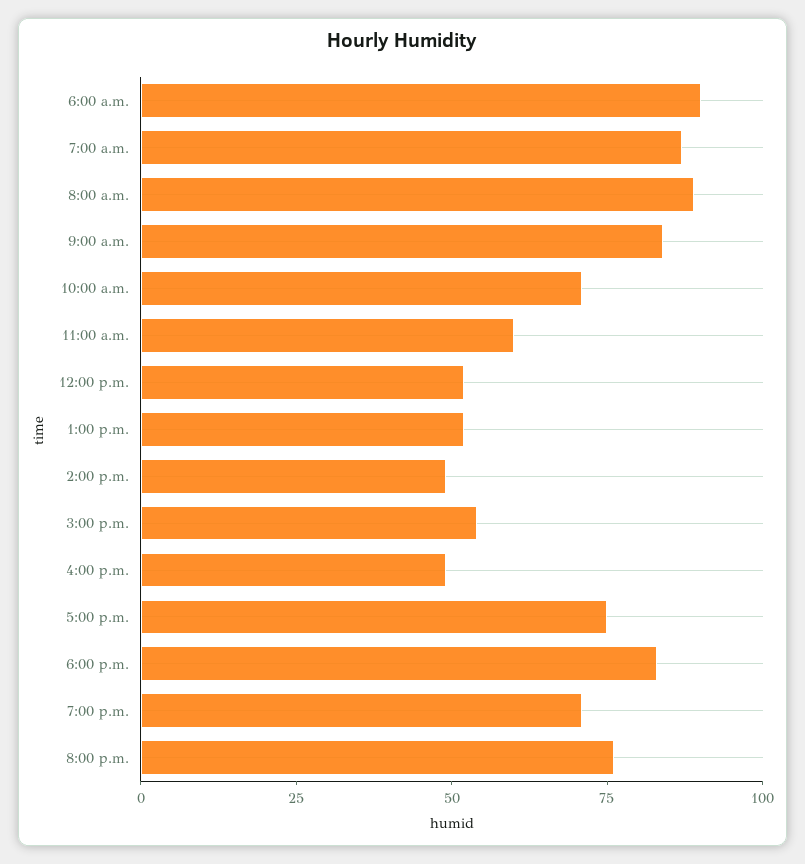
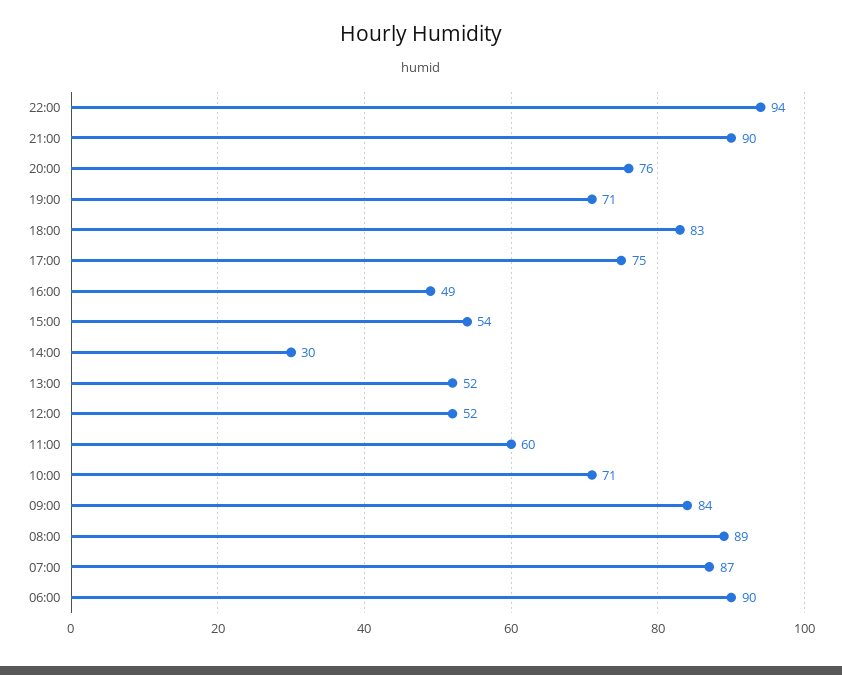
2:00 p.m.: 50 -> 30
22:00: none -> 94
21:00: none -> 90

